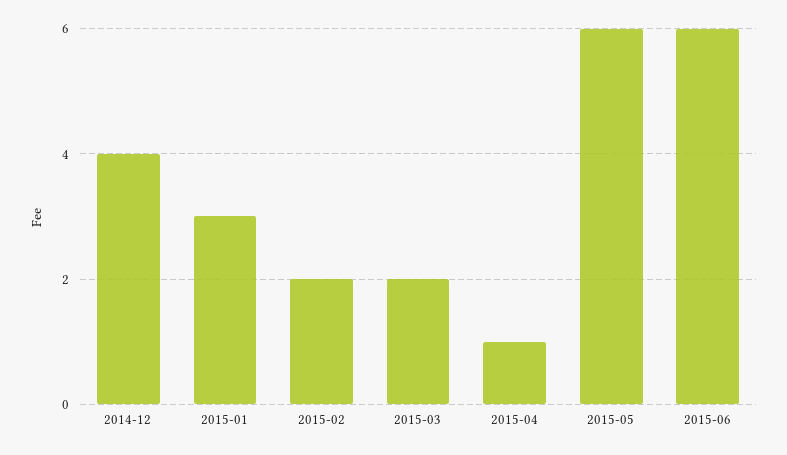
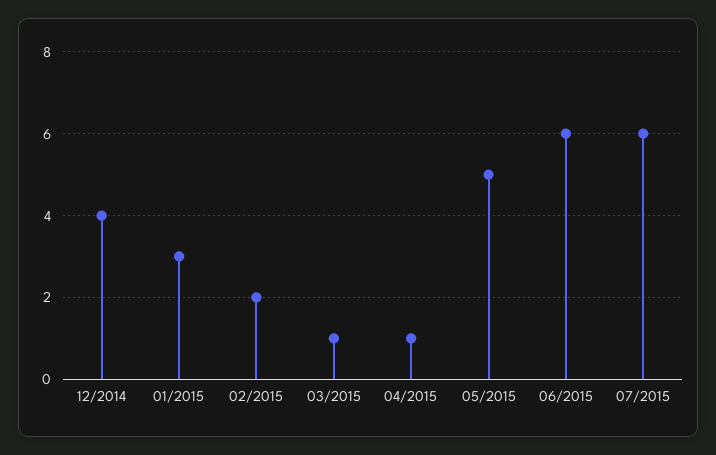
2015-03: 2 -> 1
2015-05: 6 -> 5
07/2015: none -> 6

